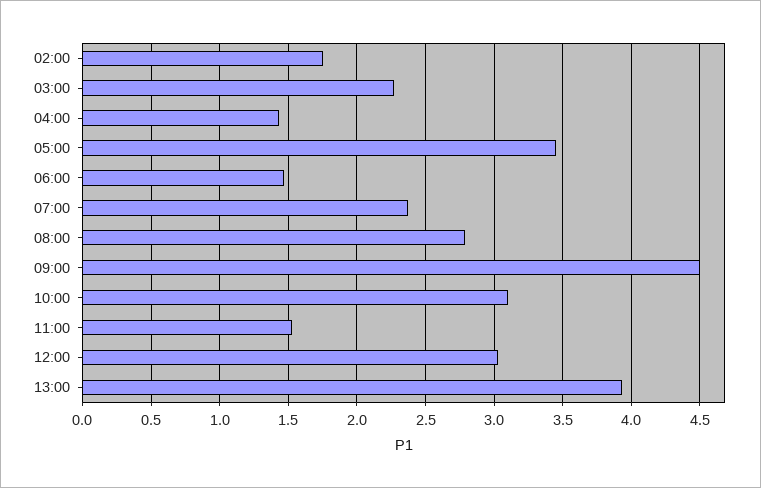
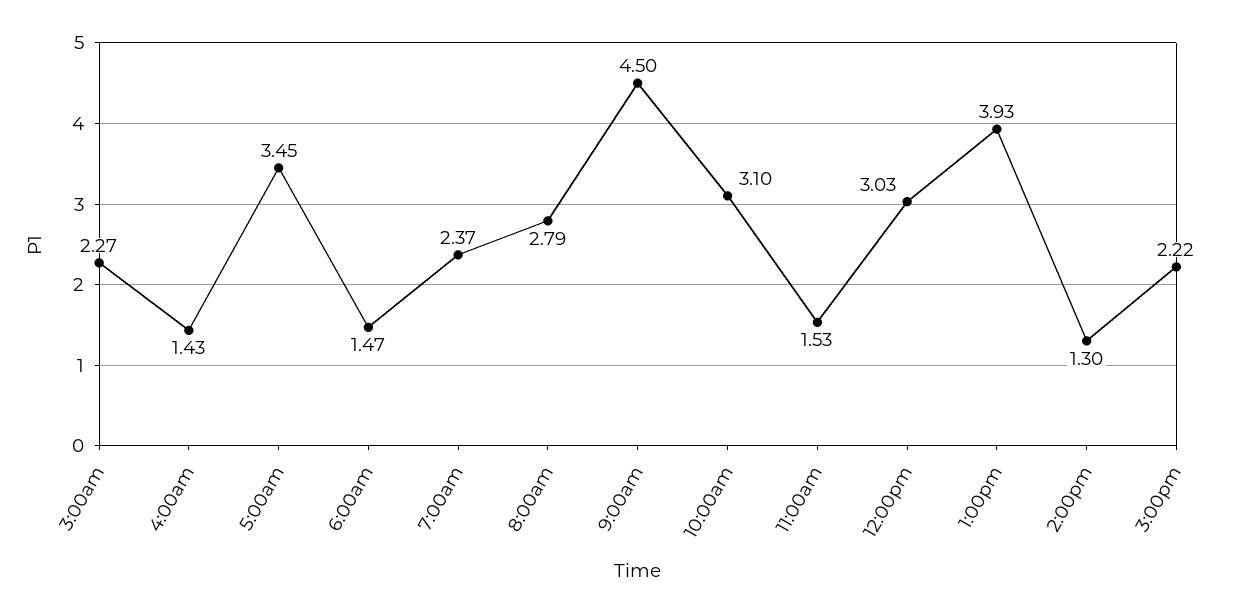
02:00: 1.75 -> none
2:00pm: none -> 1.3
3:00pm: none -> 2.22

